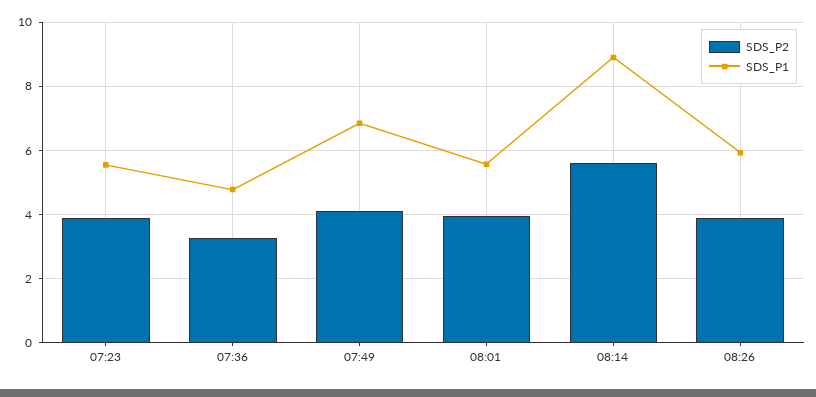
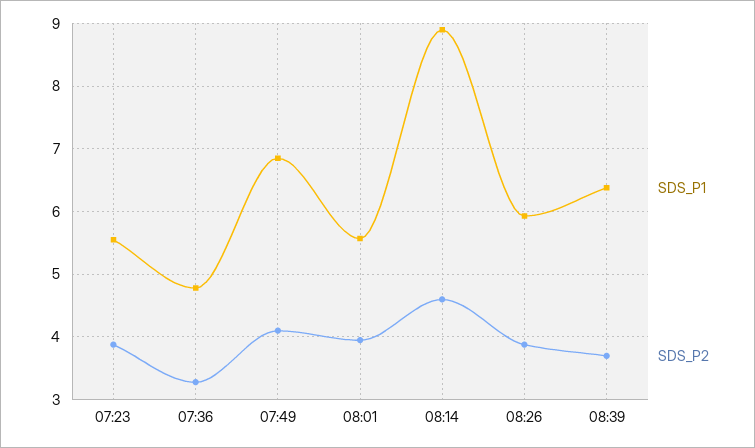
SDS_P2, 08:14: 5.6 -> 4.6
SDS_P1, 08:39: none -> 6.4
SDS_P2, 08:39: none -> 3.7

